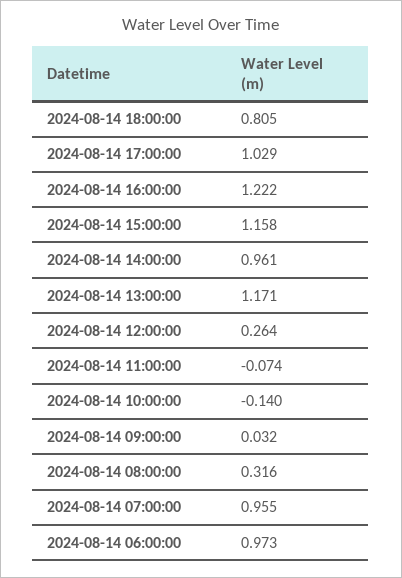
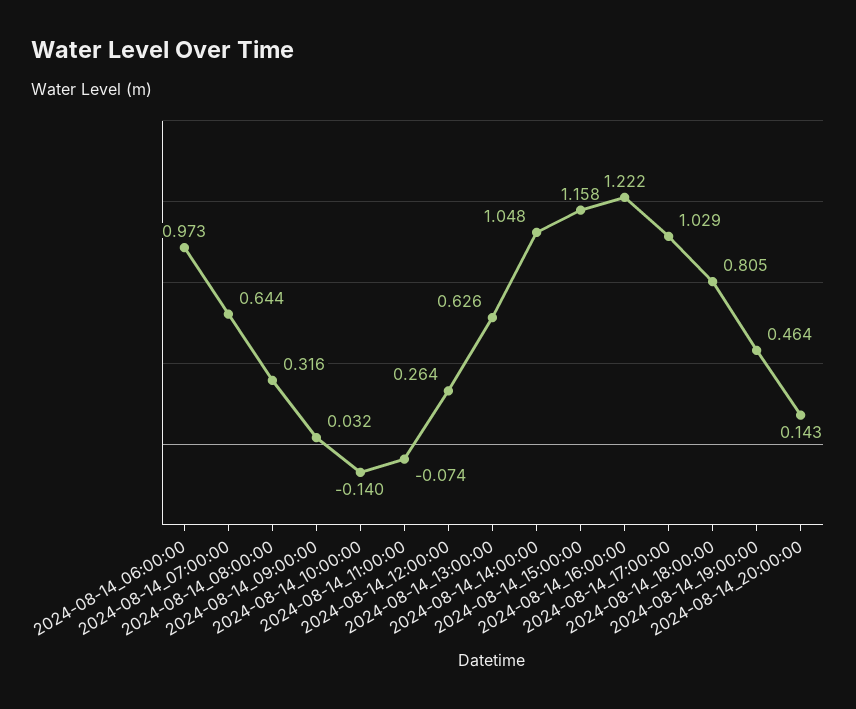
2024-08-14 14:00:00: 0.961 -> 1.048
2024-08-14 13:00:00: 1.171 -> 0.626
2024-08-14 07:00:00: 0.955 -> 0.644
2024-08-14_19:00:00: none -> 0.464
2024-08-14_20:00:00: none -> 0.143

